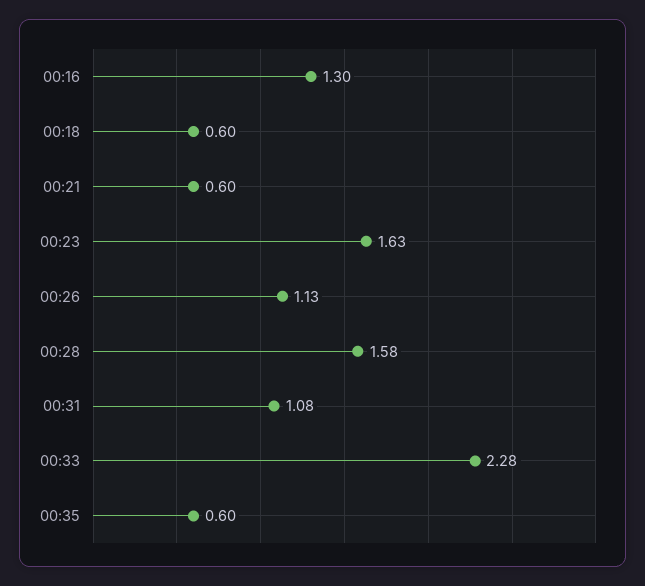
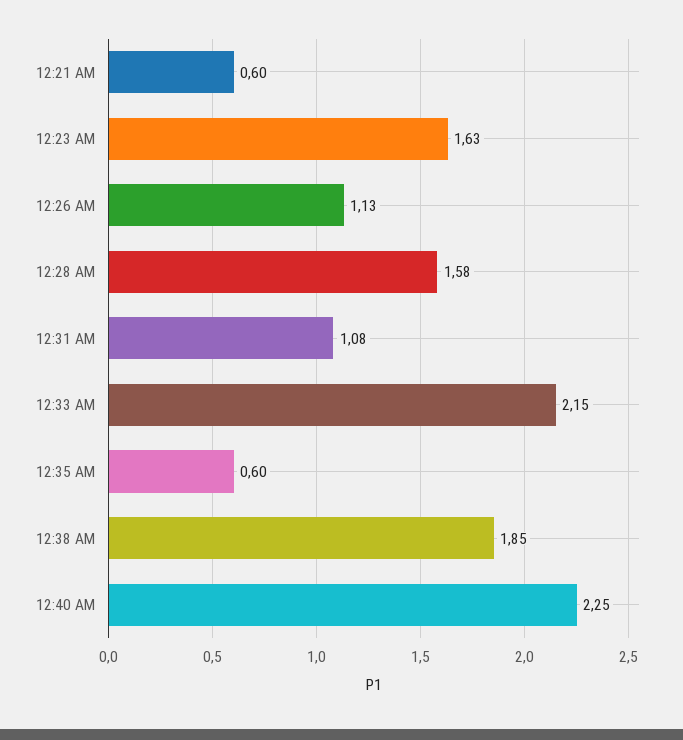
00:16: 1.3 -> none
00:18: 0.6 -> none
00:33: 2.28 -> 2.15
12:38 AM: none -> 1.85
12:40 AM: none -> 2.25

